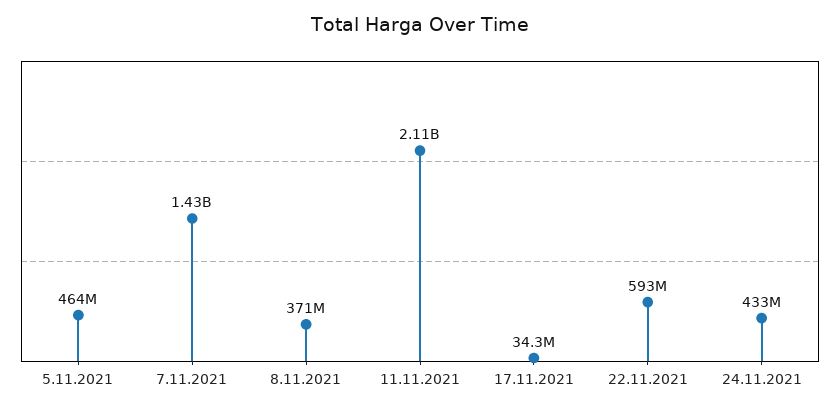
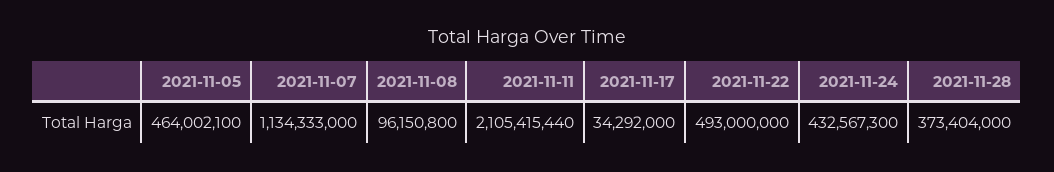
7.11.2021: 1430000000 -> 1134333000
8.11.2021: 371000000 -> 96150800
22.11.2021: 593000000 -> 493000000
2021-11-28: none -> 373404000

